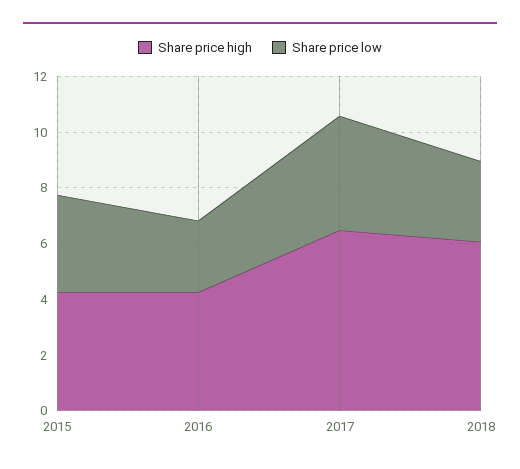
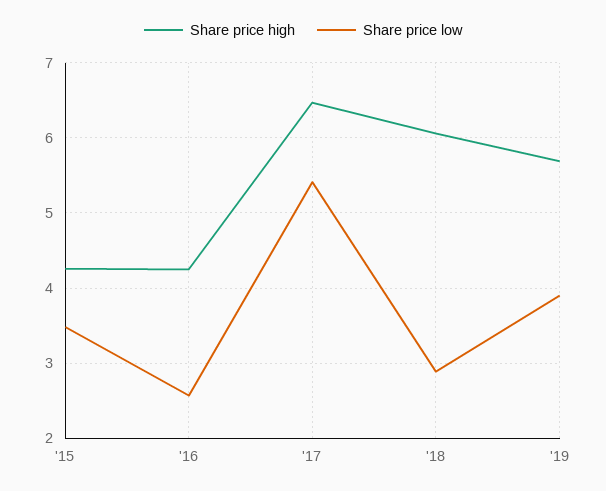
Share price low, 2017: 4 -> 5.4
Share price high, '19: none -> 5.7
Share price low, '19: none -> 3.9

